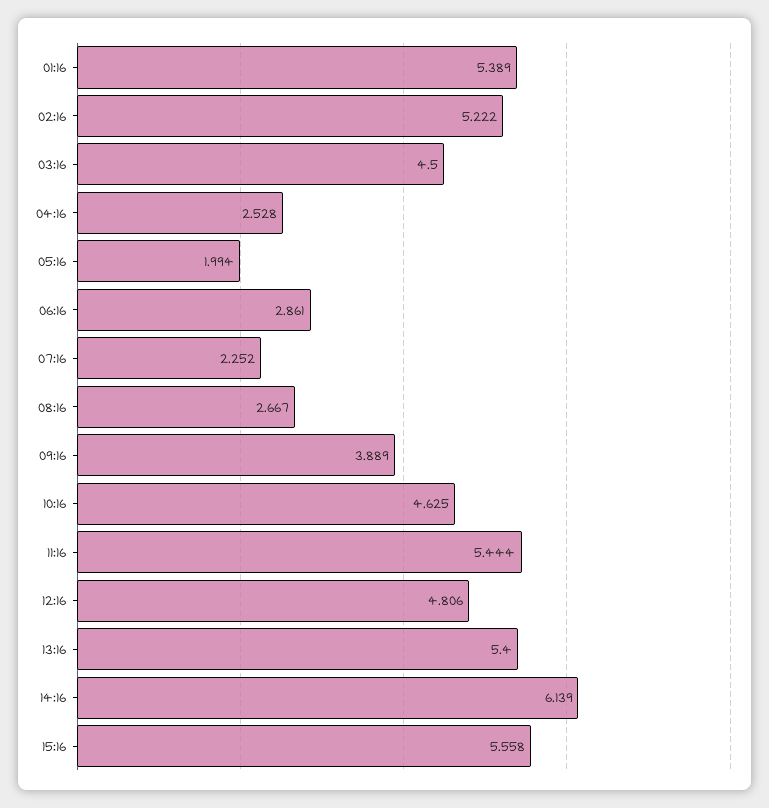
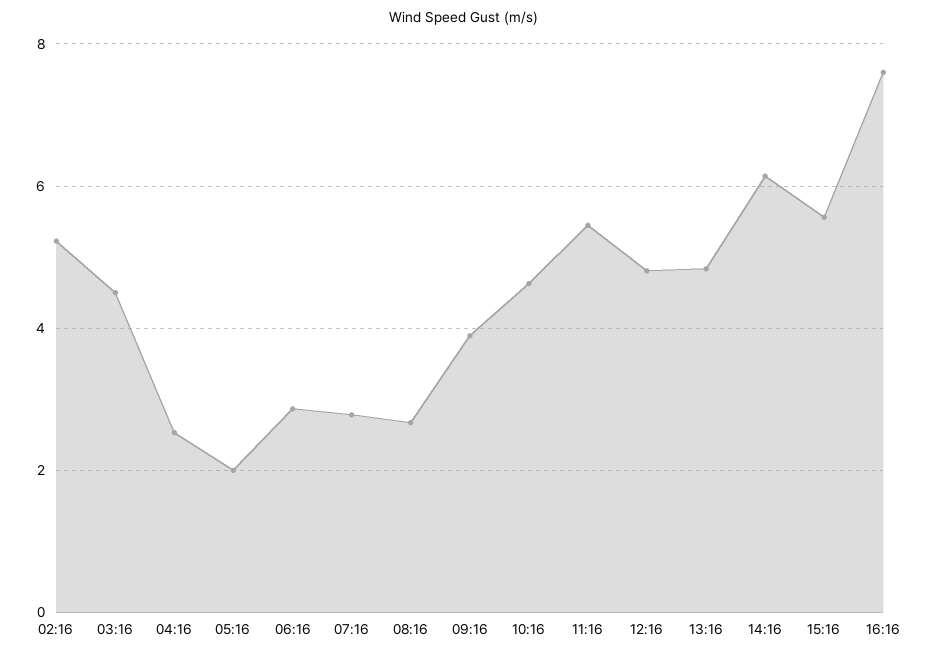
01:16: 5.389 -> none
07:16: 2.252 -> 2.8
13:16: 5.4 -> 4.8
16:16: none -> 7.6

